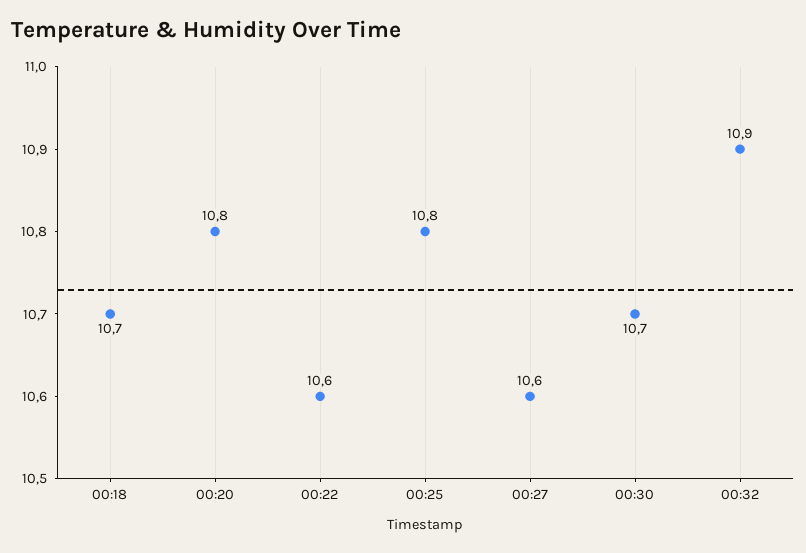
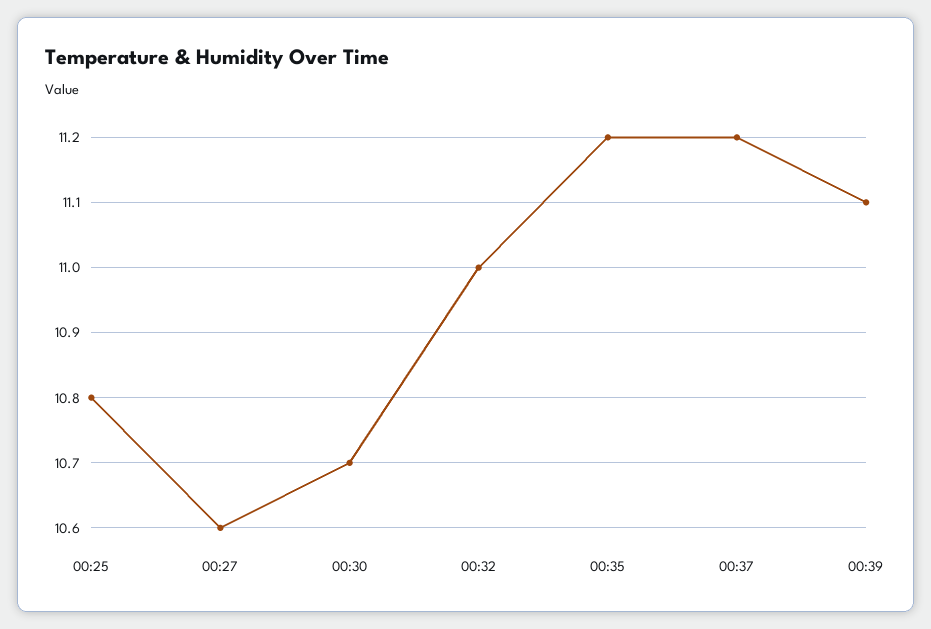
00:18: 10.7 -> none
00:20: 10.8 -> none
00:22: 10.6 -> none
00:32: 10.9 -> 11
00:35: none -> 11.2
00:37: none -> 11.2
00:39: none -> 11.1

